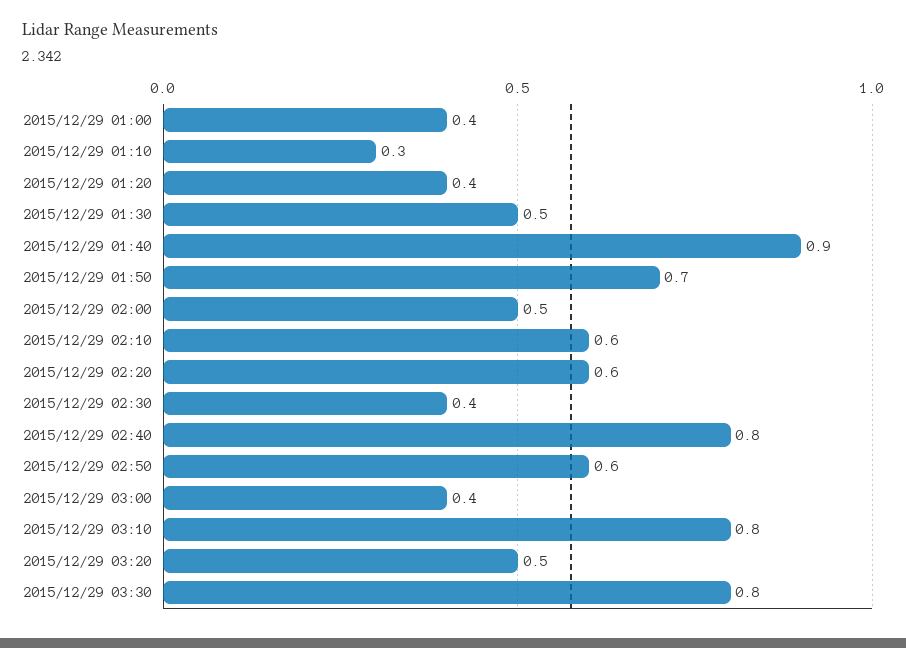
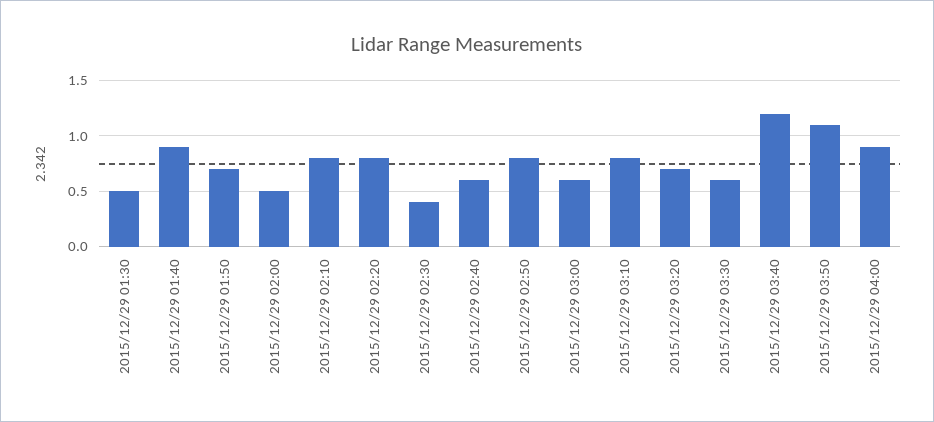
2015/12/29 01:00: 0.4 -> none
2015/12/29 01:10: 0.3 -> none
2015/12/29 01:20: 0.4 -> none
2015/12/29 02:10: 0.6 -> 0.8
2015/12/29 02:20: 0.6 -> 0.8
2015/12/29 02:40: 0.8 -> 0.6
2015/12/29 02:50: 0.6 -> 0.8
2015/12/29 03:00: 0.4 -> 0.6
2015/12/29 03:20: 0.5 -> 0.7
2015/12/29 03:30: 0.8 -> 0.6
2015/12/29 03:40: none -> 1.2
2015/12/29 03:50: none -> 1.1
2015/12/29 04:00: none -> 0.9

